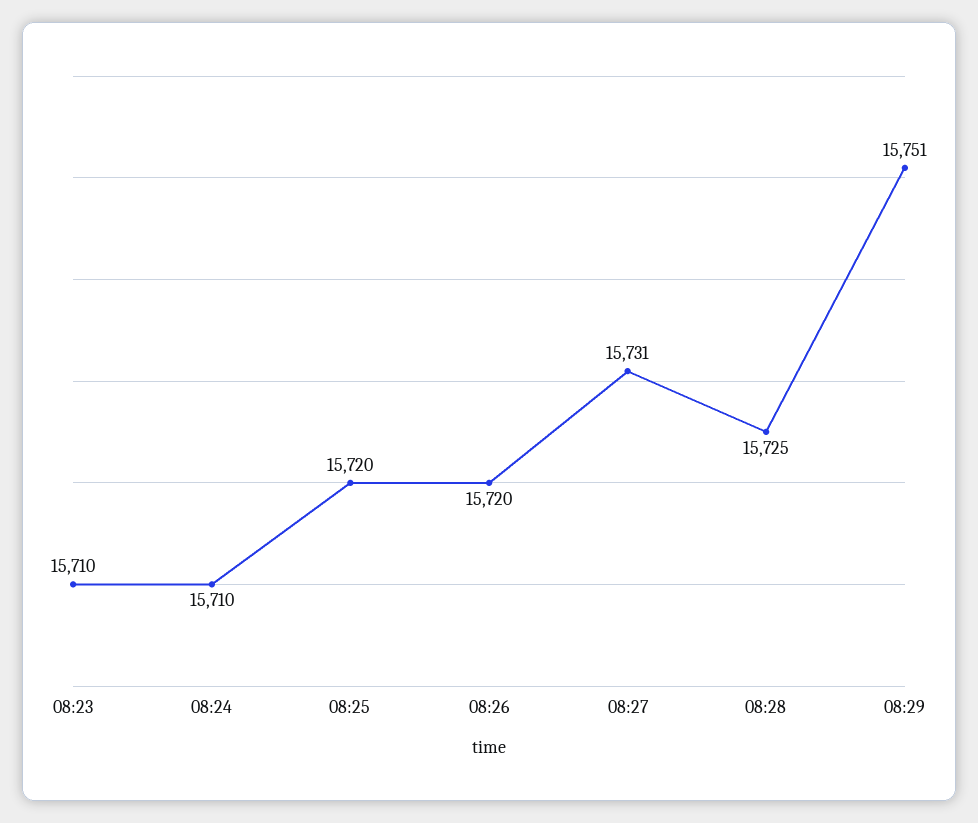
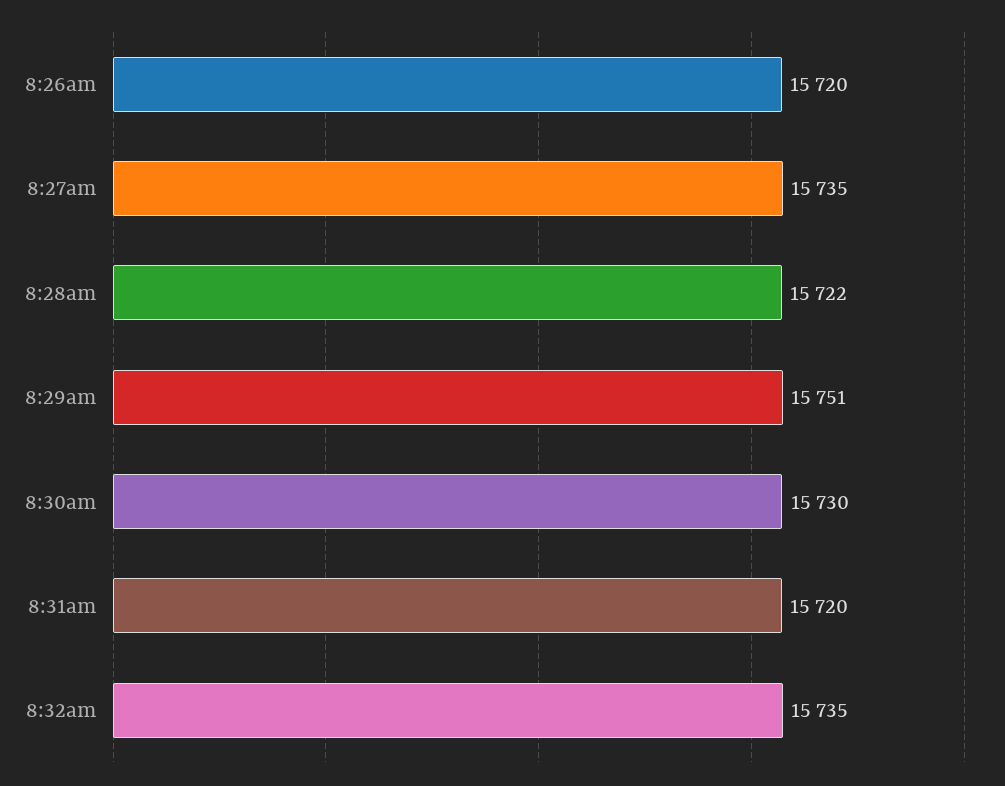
08:23: 15710 -> none
08:24: 15710 -> none
08:25: 15720 -> none
08:27: 15731 -> 15735
08:28: 15725 -> 15722
8:30am: none -> 15730
8:31am: none -> 15720
8:32am: none -> 15735

